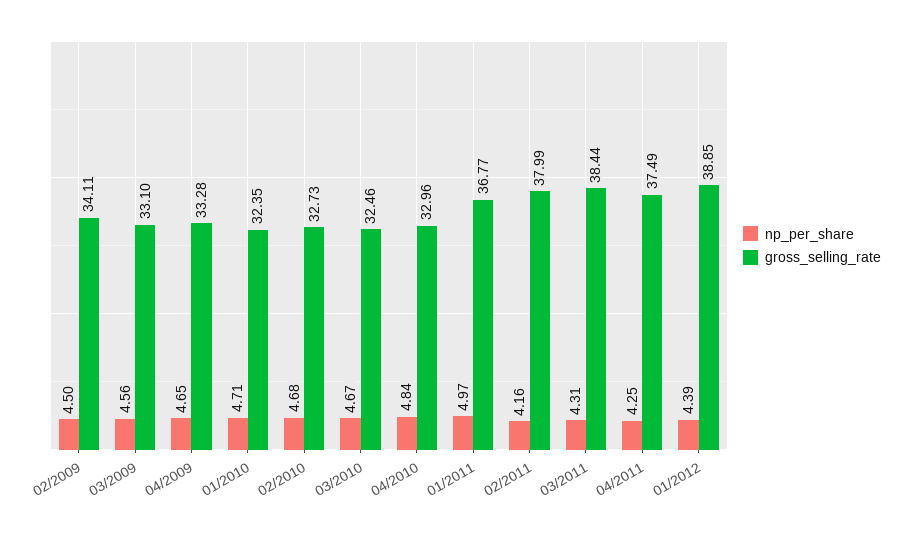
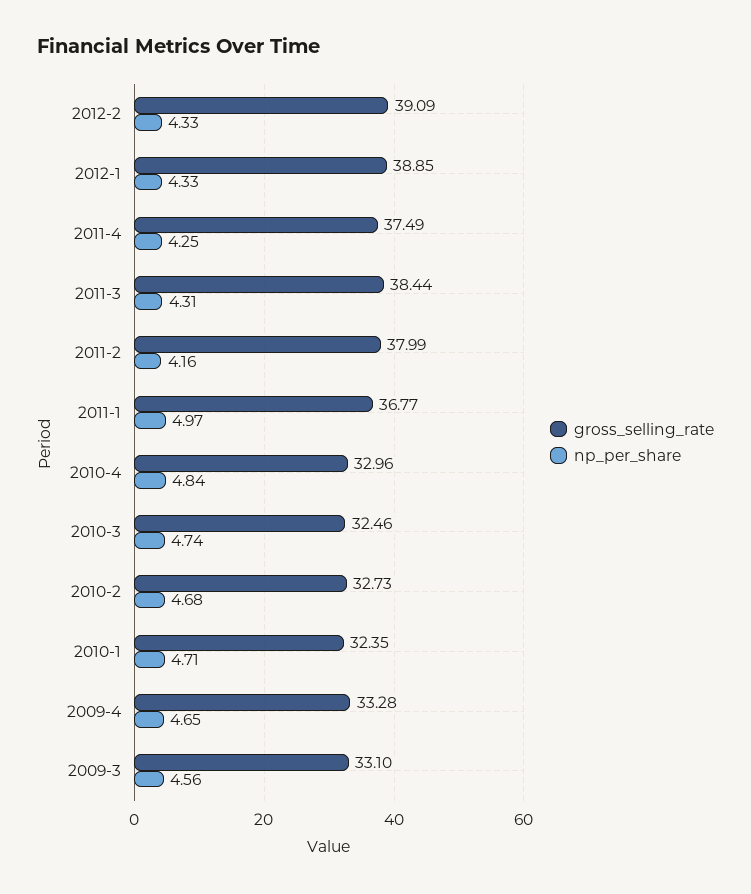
np_per_share, 02/2009: 4.5 -> none
gross_selling_rate, 02/2009: 34.11 -> none
np_per_share, 03/2010: 4.67 -> 4.74
np_per_share, 01/2012: 4.39 -> 4.33
gross_selling_rate, 2012-2: none -> 39.09
np_per_share, 2012-2: none -> 4.33

